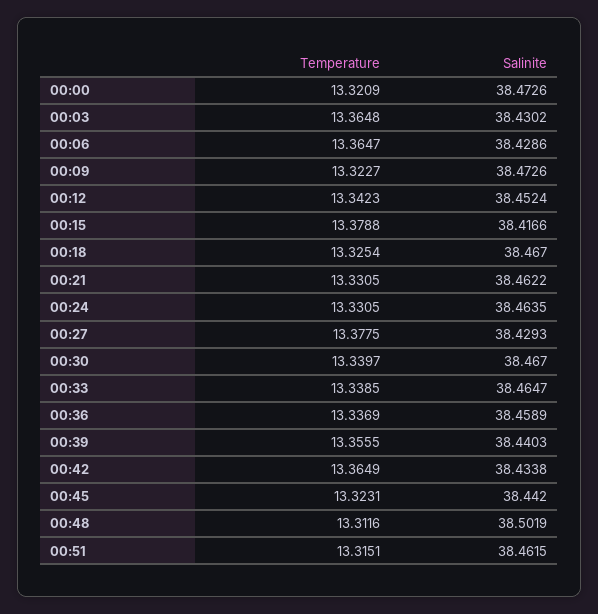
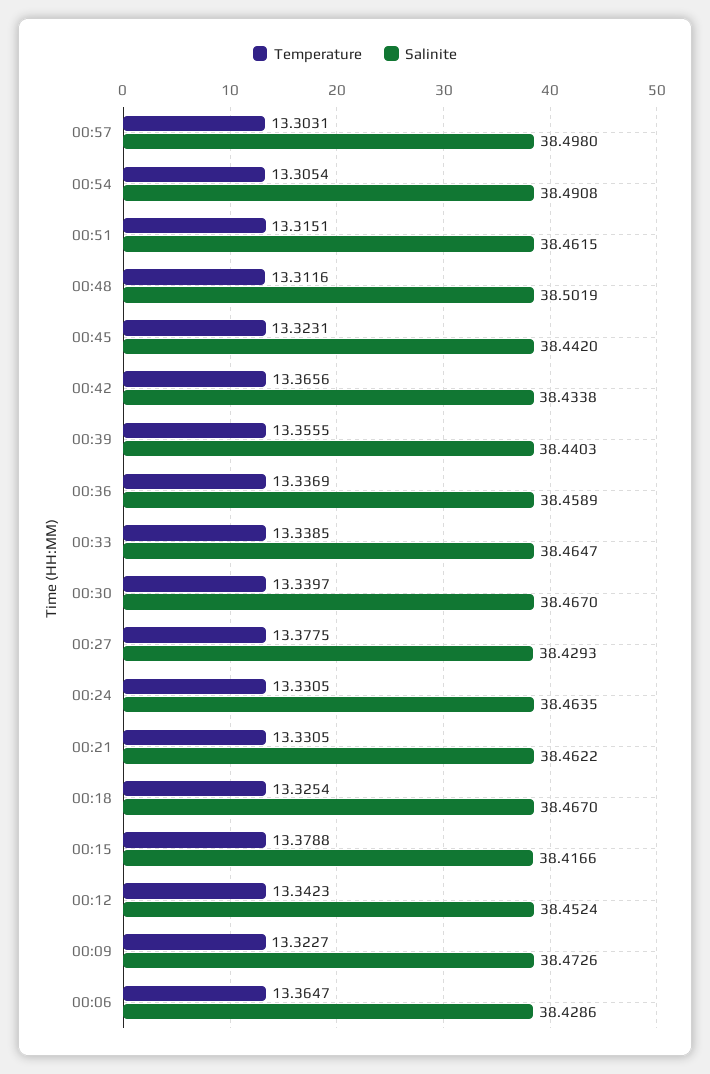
Temperature, 00:00: 13.3209 -> none
Salinite, 00:00: 38.4726 -> none
Temperature, 00:03: 13.3648 -> none
Salinite, 00:03: 38.4302 -> none
Temperature, 00:42: 13.3649 -> 13.3656
Temperature, 00:57: none -> 13.3031
Salinite, 00:57: none -> 38.498
Temperature, 00:54: none -> 13.3054
Salinite, 00:54: none -> 38.4908

